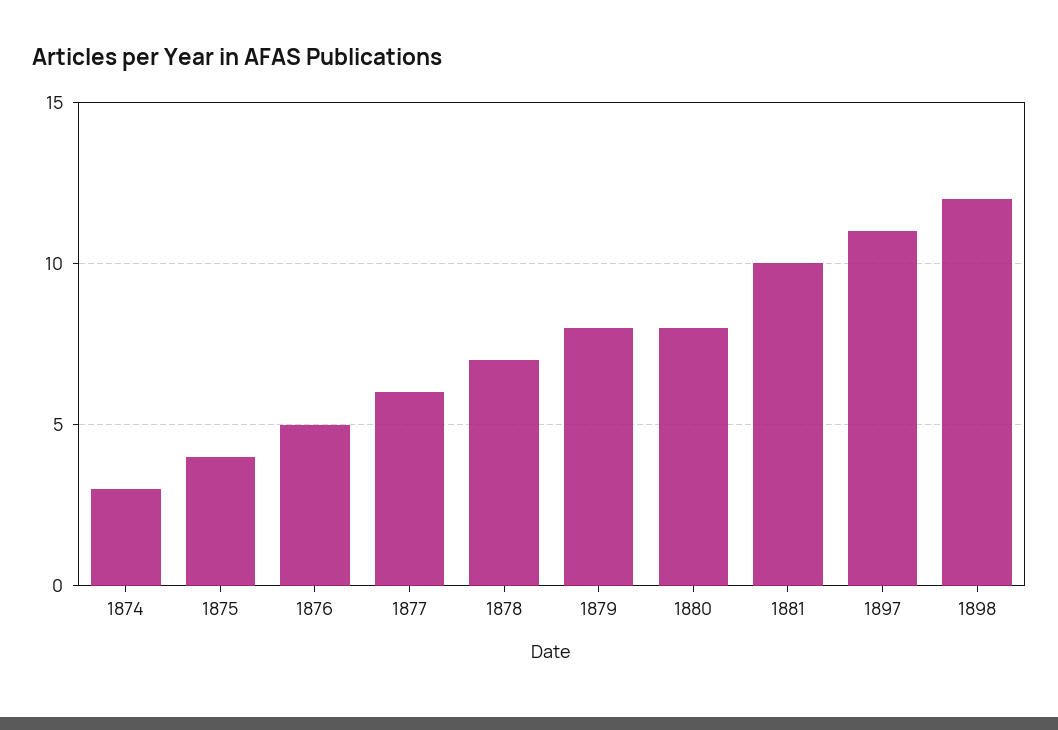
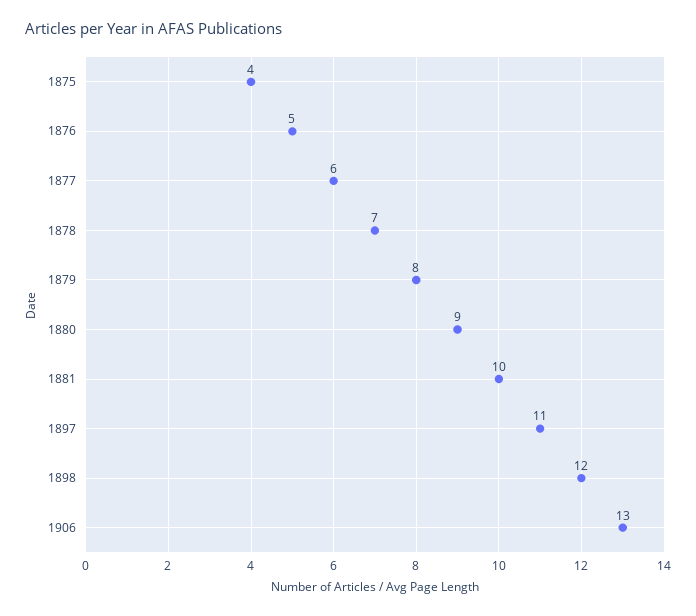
1874: 3 -> none
1880: 8 -> 9
1906: none -> 13

